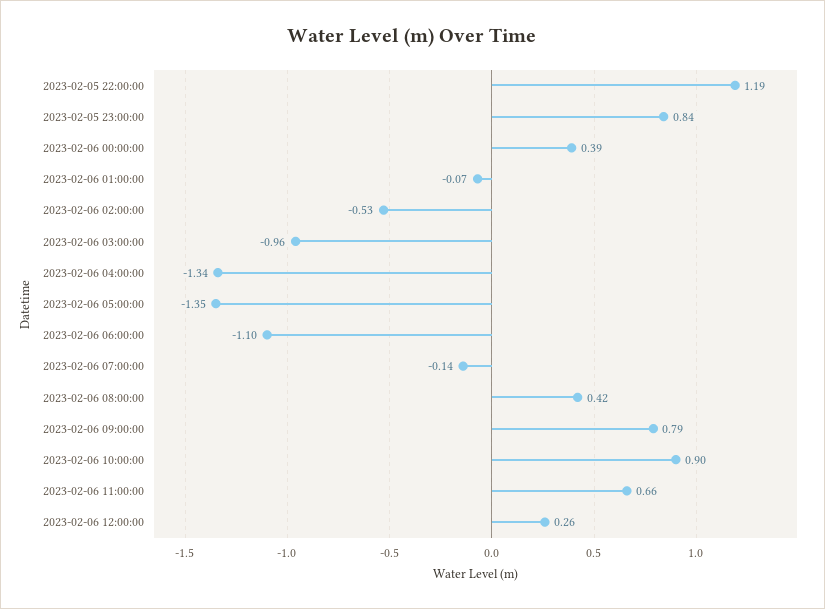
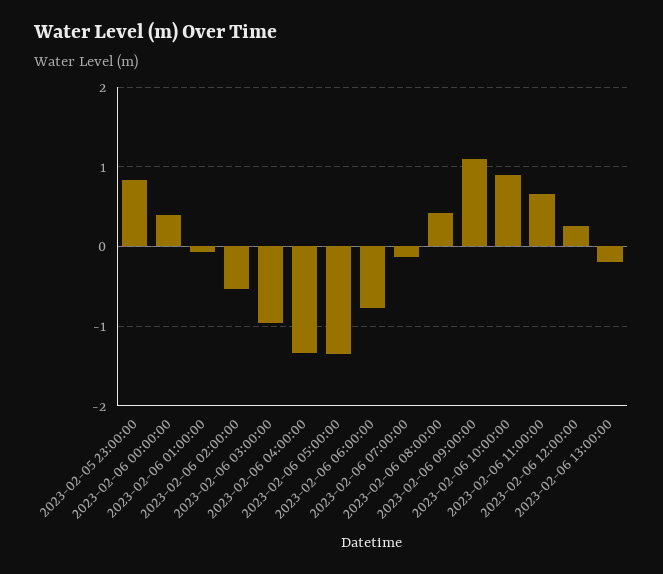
2023-02-05 22:00:00: 1.19 -> none
2023-02-06 06:00:00: -1.1 -> -0.8
2023-02-06 09:00:00: 0.79 -> 1.1
2023-02-06 13:00:00: none -> -0.2

